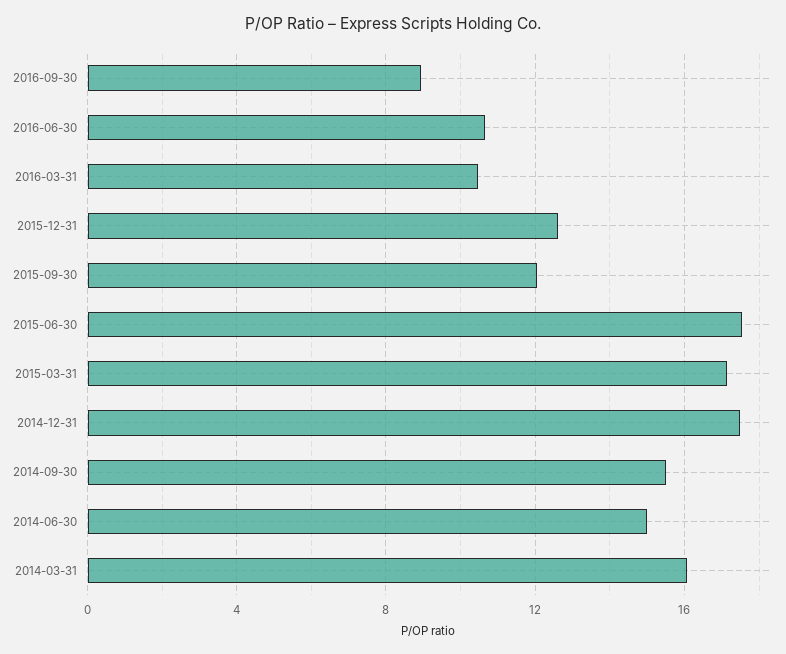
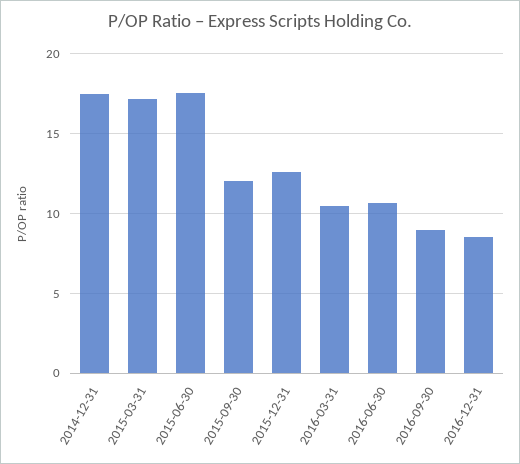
2014-09-30: 15.5 -> none
2014-06-30: 15 -> none
2014-03-31: 16 -> none
2016-12-31: none -> 8.5

